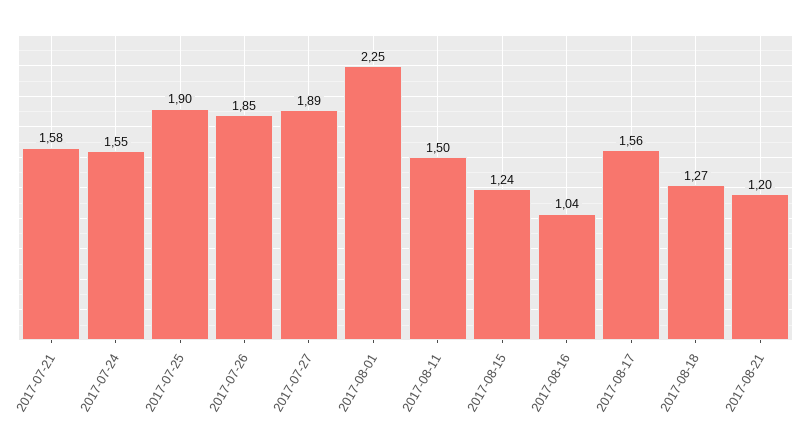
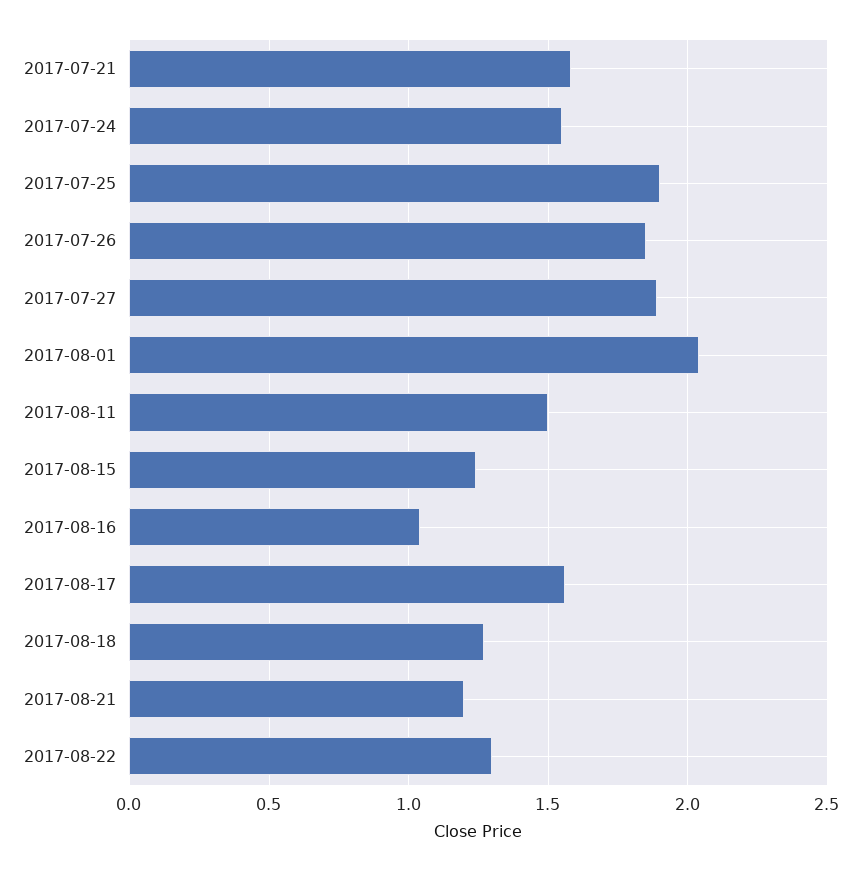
2017-08-01: 2.25 -> 2.05
2017-08-22: none -> 1.3

